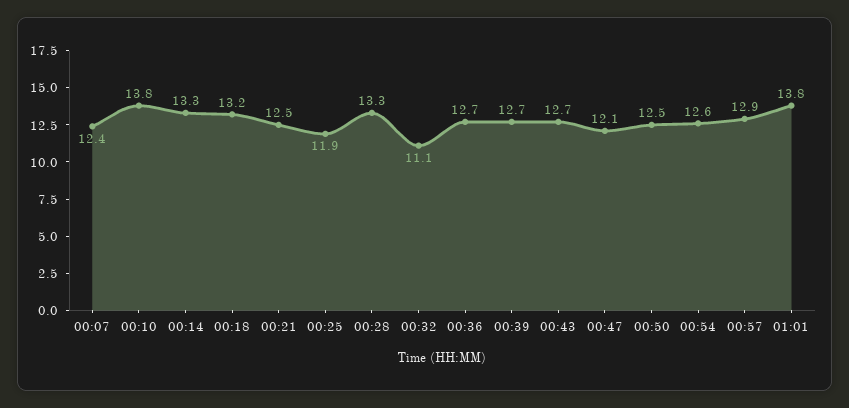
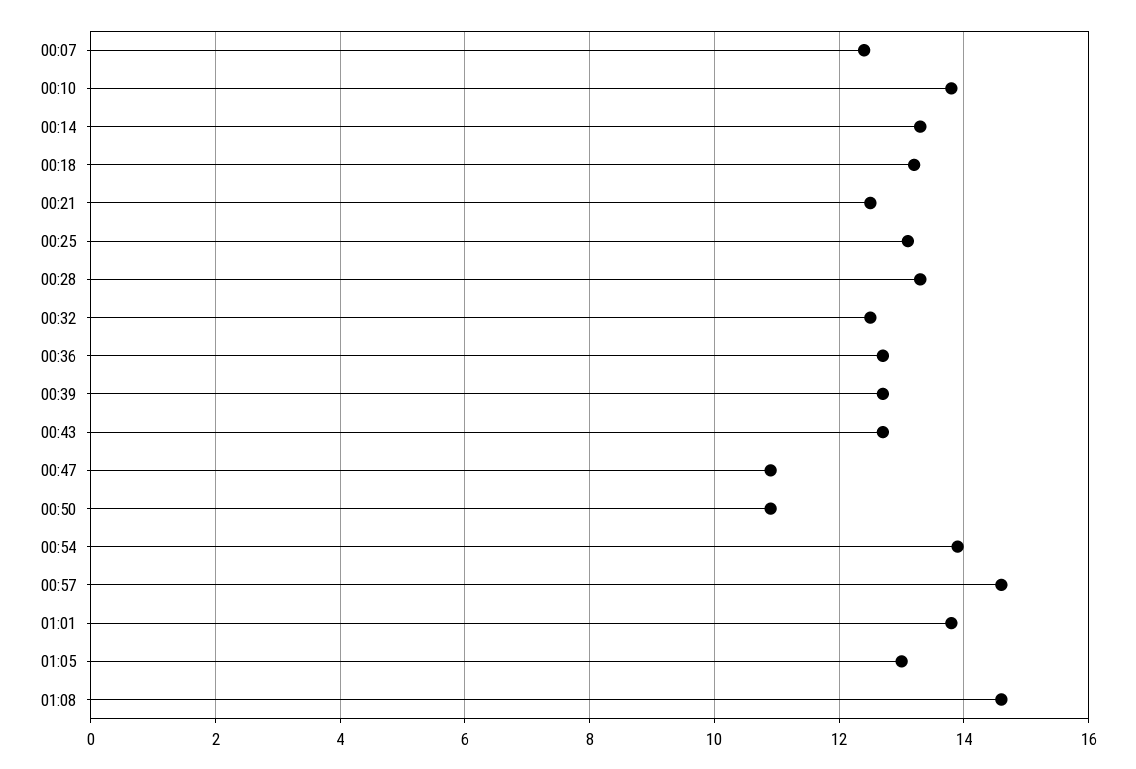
00:25: 11.9 -> 13
00:32: 11.1 -> 12.5
00:47: 12.1 -> 11
00:50: 12.5 -> 11
00:54: 12.6 -> 14
00:57: 12.9 -> 14.5
01:05: none -> 13
01:08: none -> 14.5

